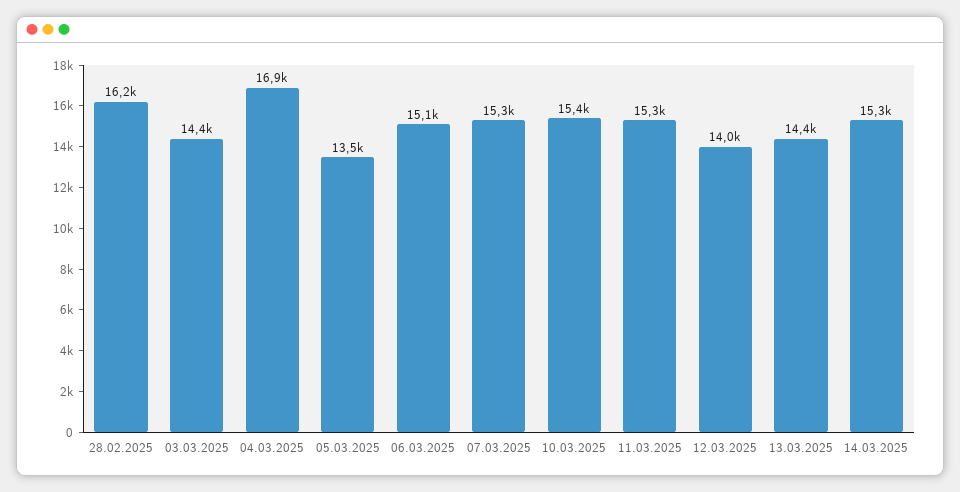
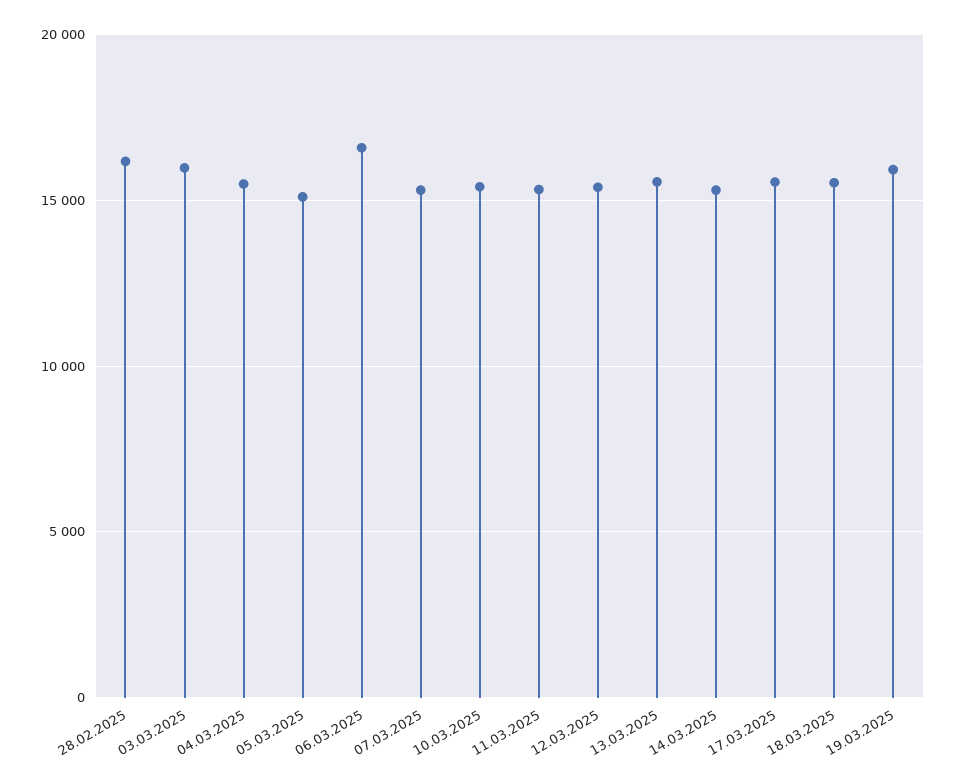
03.03.2025: 14400 -> 16000
04.03.2025: 16900 -> 15500
05.03.2025: 13500 -> 15000
06.03.2025: 15100 -> 16500
12.03.2025: 14000 -> 15500
13.03.2025: 14400 -> 15500
17.03.2025: none -> 15500
18.03.2025: none -> 15500
19.03.2025: none -> 16000

